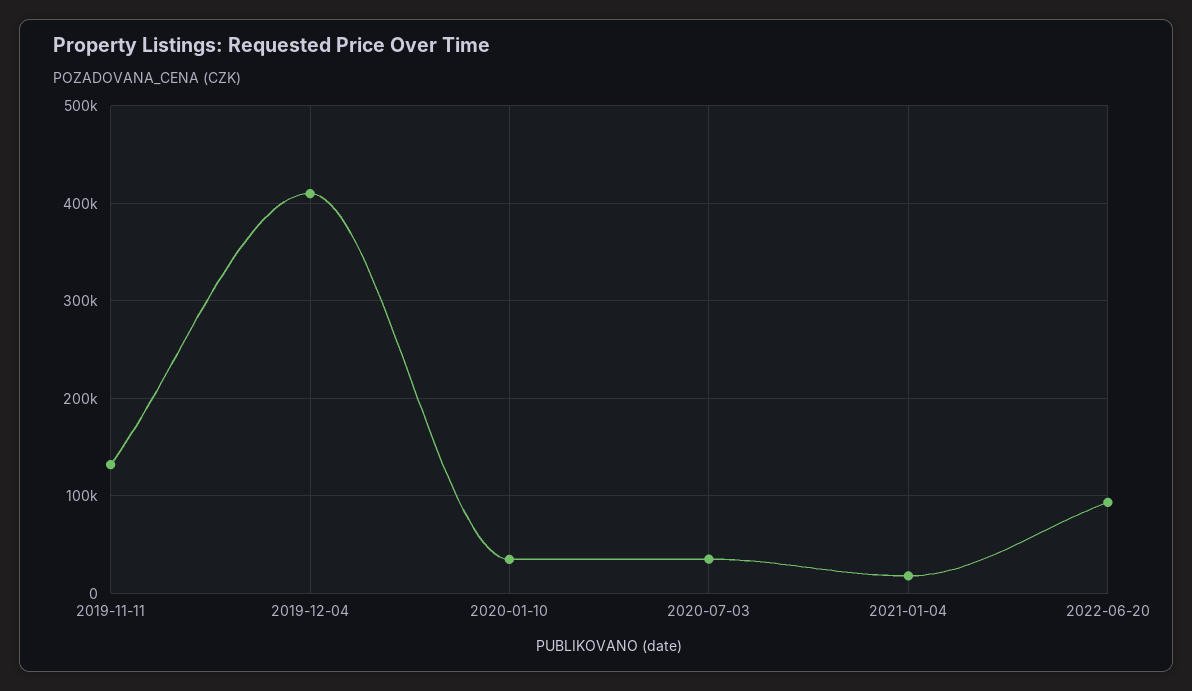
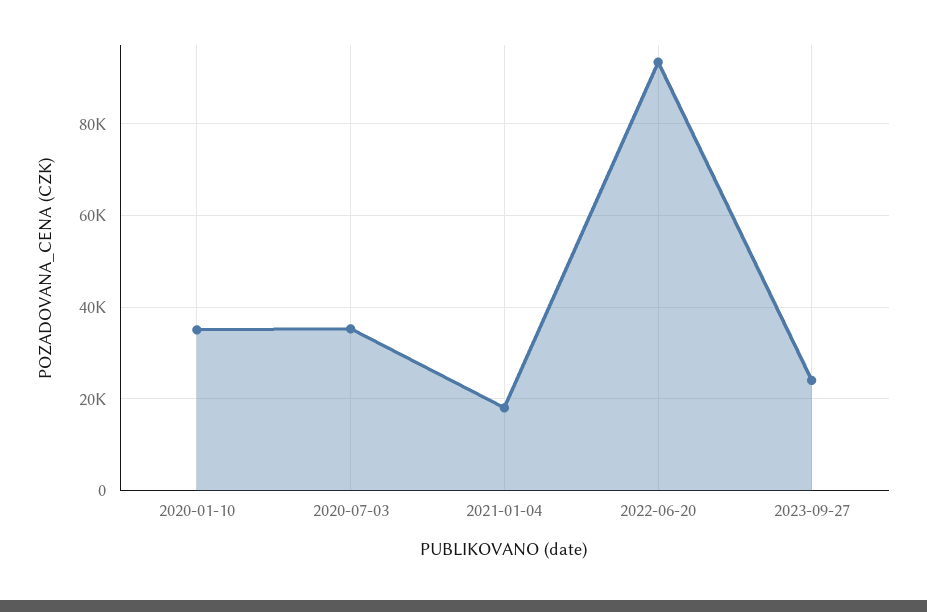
2019-11-11: 130000 -> none
2019-12-04: 410000 -> none
2023-09-27: none -> 24000

